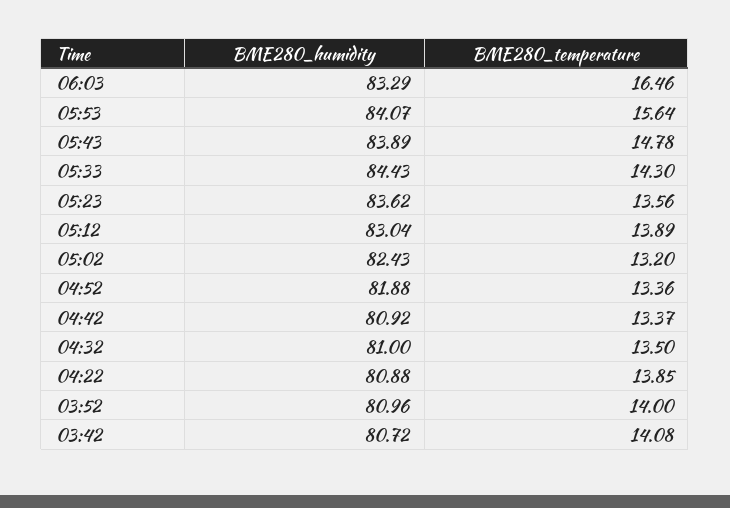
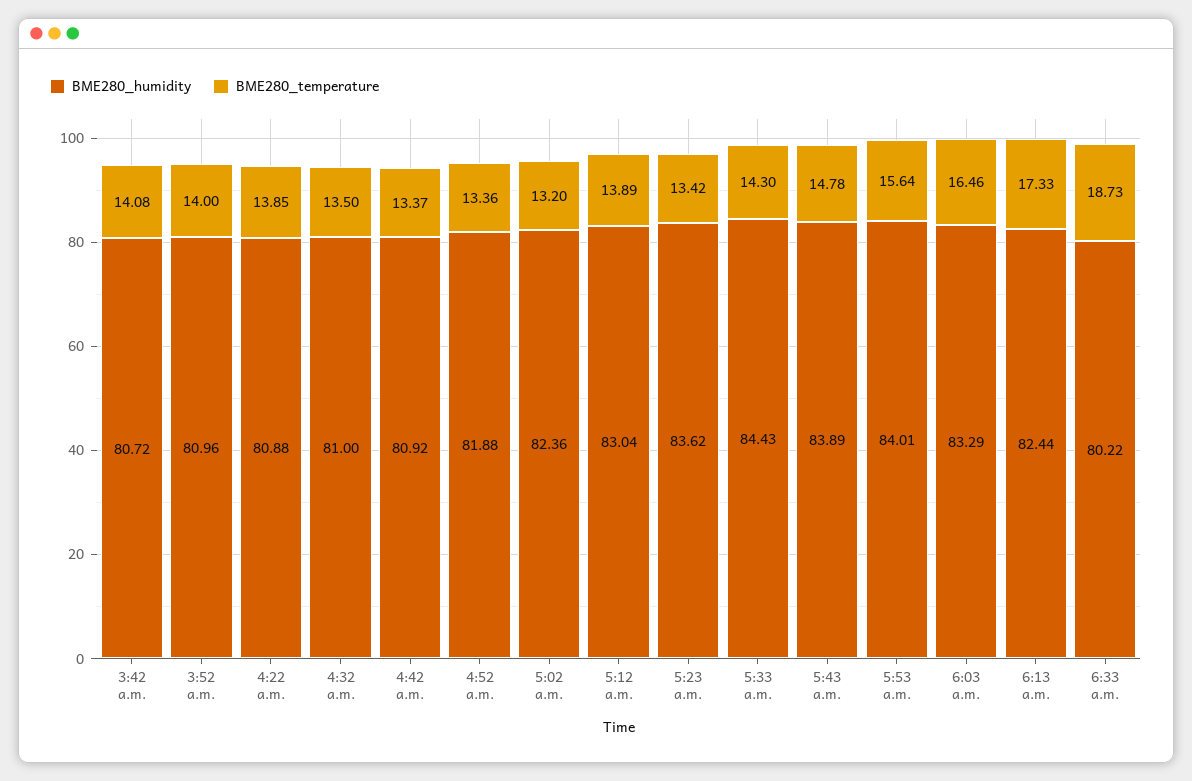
BME280_humidity, 05:53: 84.07 -> 84.01
BME280_temperature, 05:23: 13.56 -> 13.42
BME280_humidity, 05:02: 82.43 -> 82.36
BME280_humidity, 6:13 a.m.: none -> 82.44
BME280_temperature, 6:13 a.m.: none -> 17.33
BME280_humidity, 6:33 a.m.: none -> 80.22
BME280_temperature, 6:33 a.m.: none -> 18.73

